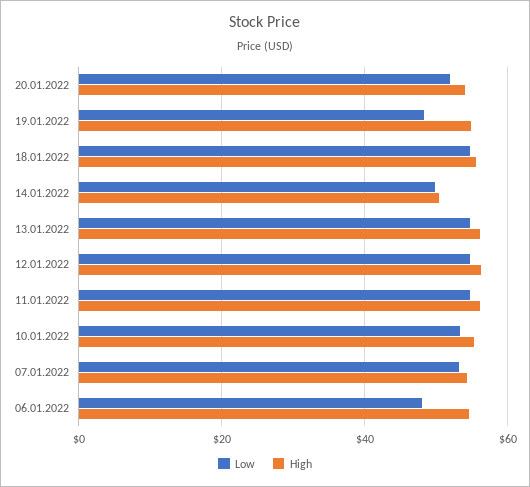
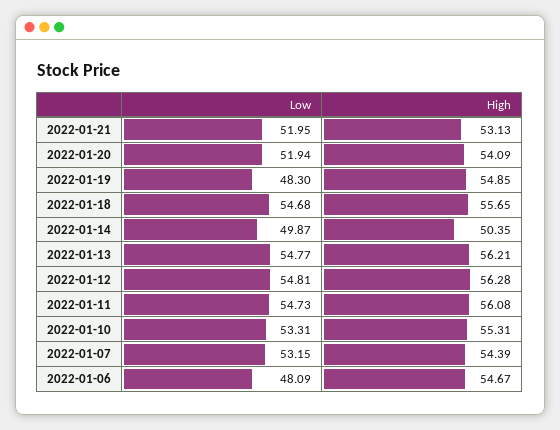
Low, 2022-01-21: none -> 51.95
High, 2022-01-21: none -> 53.13

